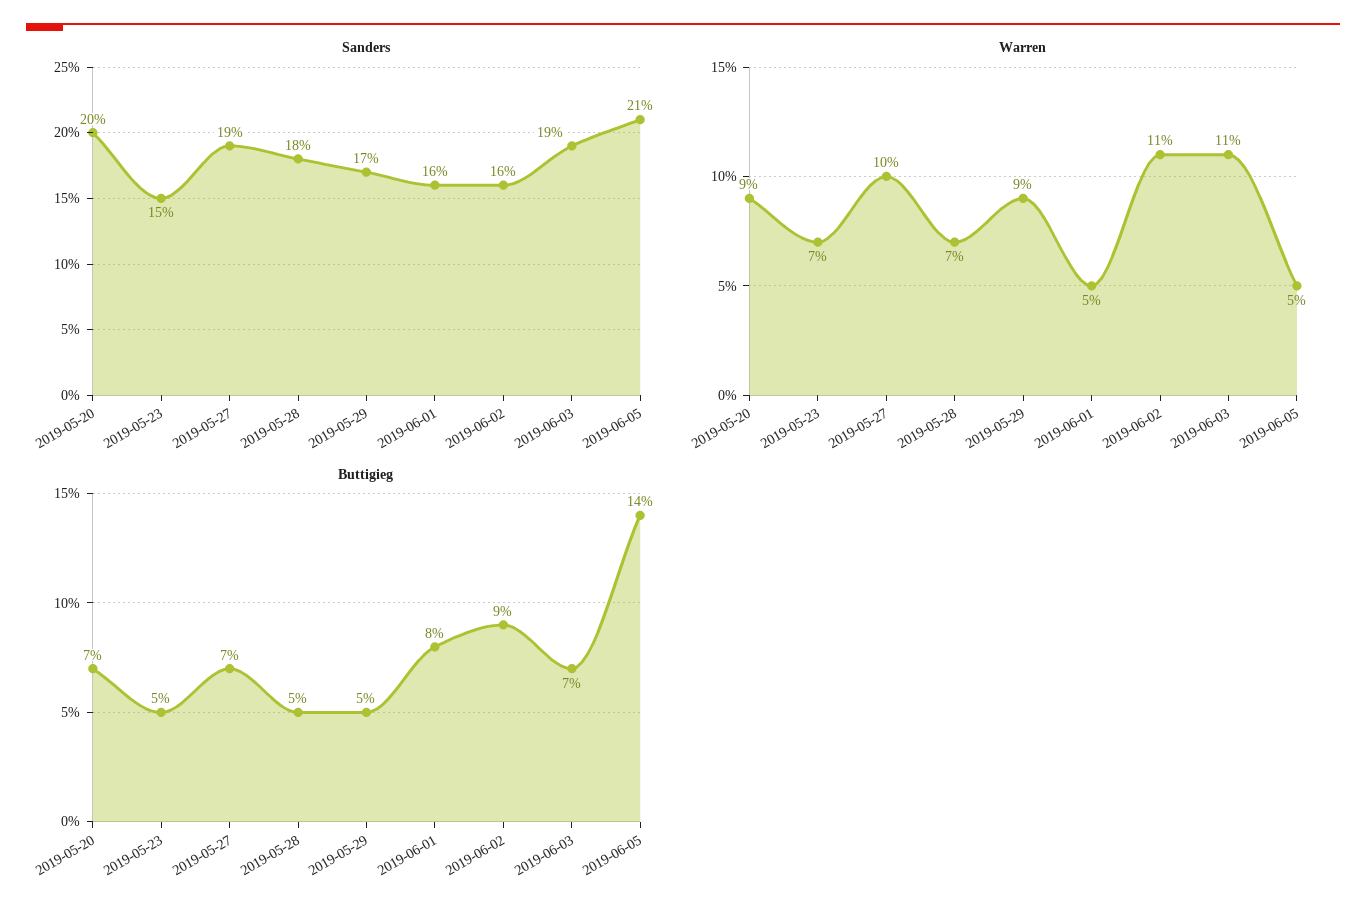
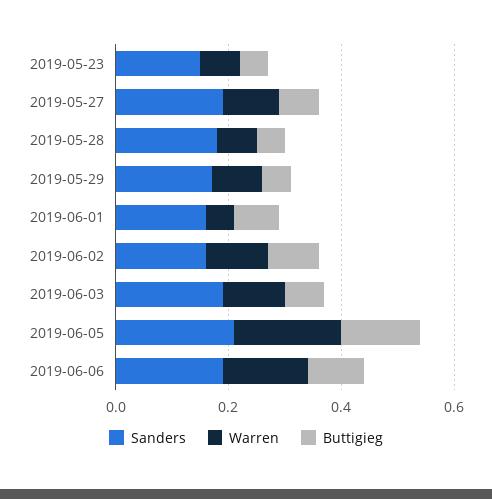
Sanders, 2019-05-20: 0.2 -> none
Warren, 2019-05-20: 0.09 -> none
Warren, 2019-06-05: 0.05 -> 0.2
Buttigieg, 2019-05-20: 0.07 -> none
Sanders, 2019-06-06: none -> 0.2
Warren, 2019-06-06: none -> 0.15
Buttigieg, 2019-06-06: none -> 0.1

